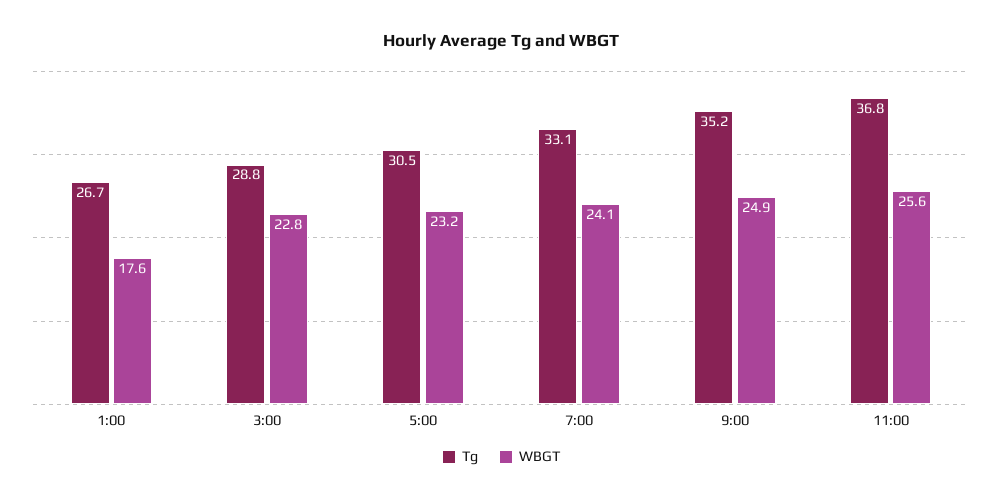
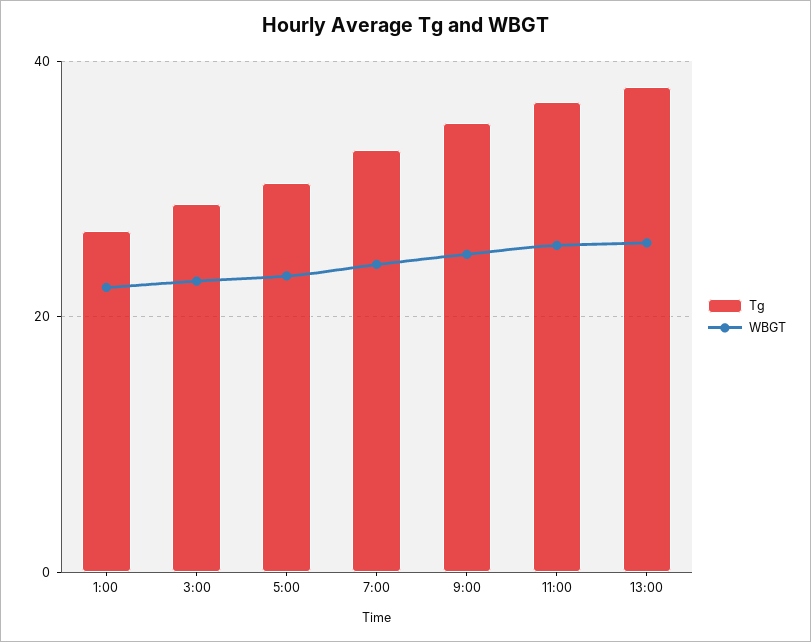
WBGT, 1:00: 17.6 -> 22
Tg, 13:00: none -> 38
WBGT, 13:00: none -> 26

